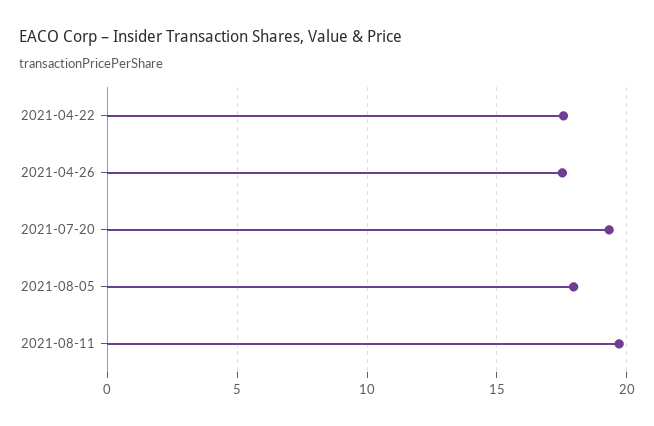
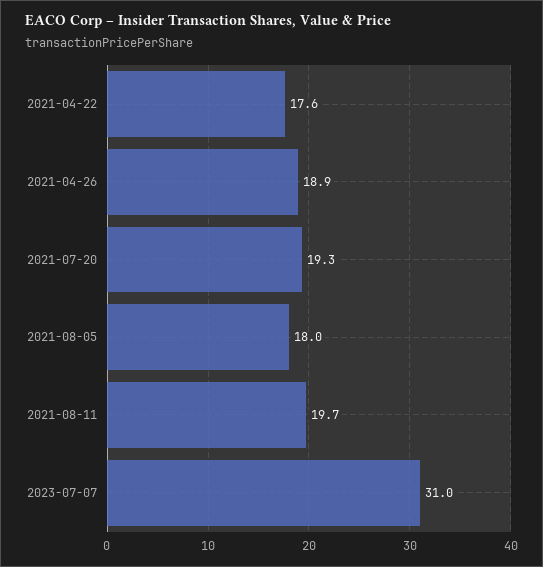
2021-04-26: 17.5 -> 18.9
2023-07-07: none -> 31

